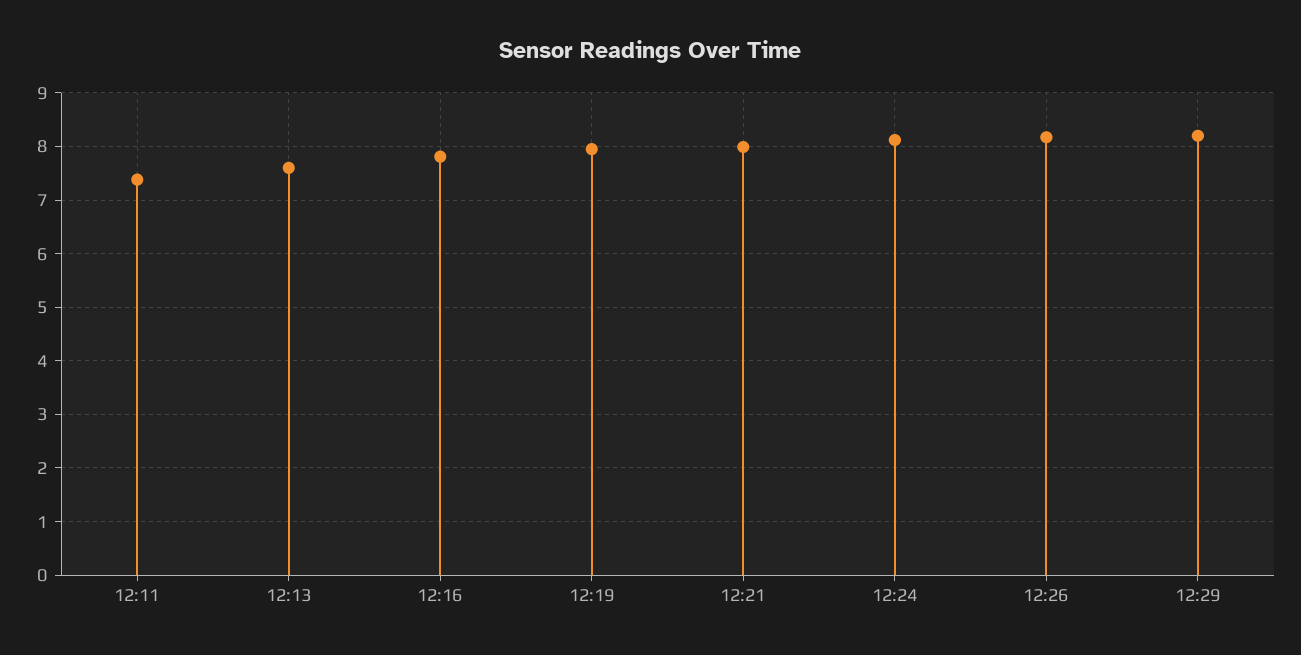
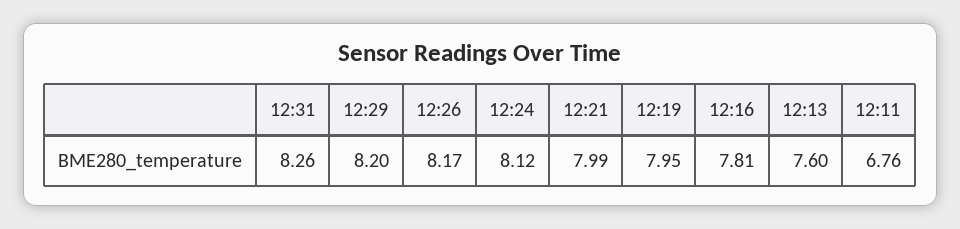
12:11: 7.4 -> 6.76
12:31: none -> 8.26

